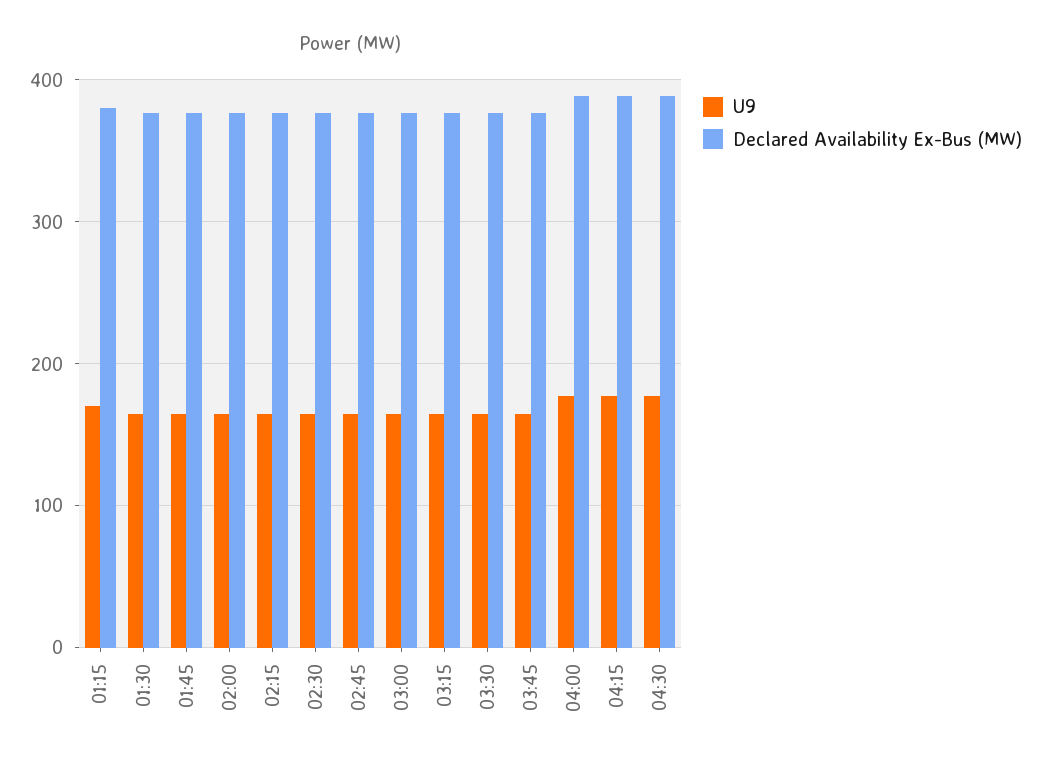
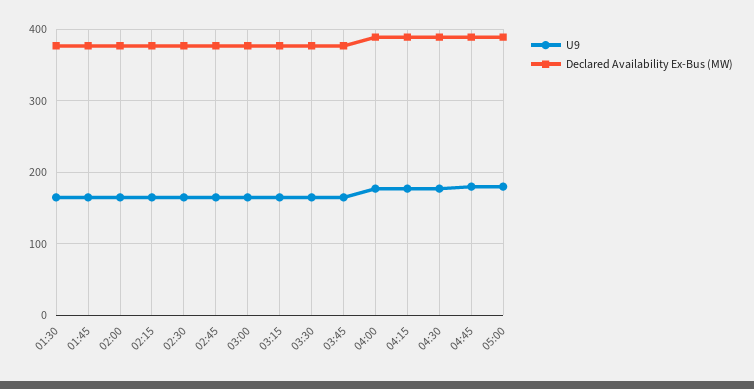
U9, 01:15: 170 -> none
Declared Availability Ex-Bus (MW), 01:15: 380 -> none
U9, 04:45: none -> 180
Declared Availability Ex-Bus (MW), 04:45: none -> 390
U9, 05:00: none -> 180
Declared Availability Ex-Bus (MW), 05:00: none -> 390

